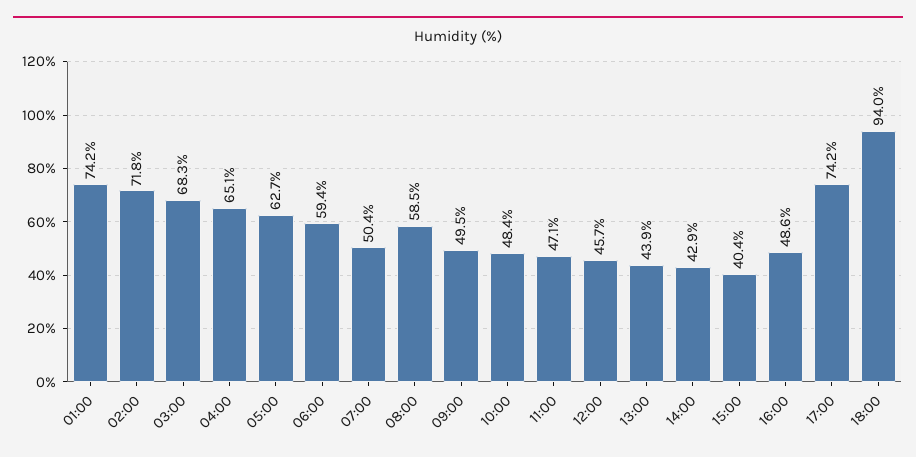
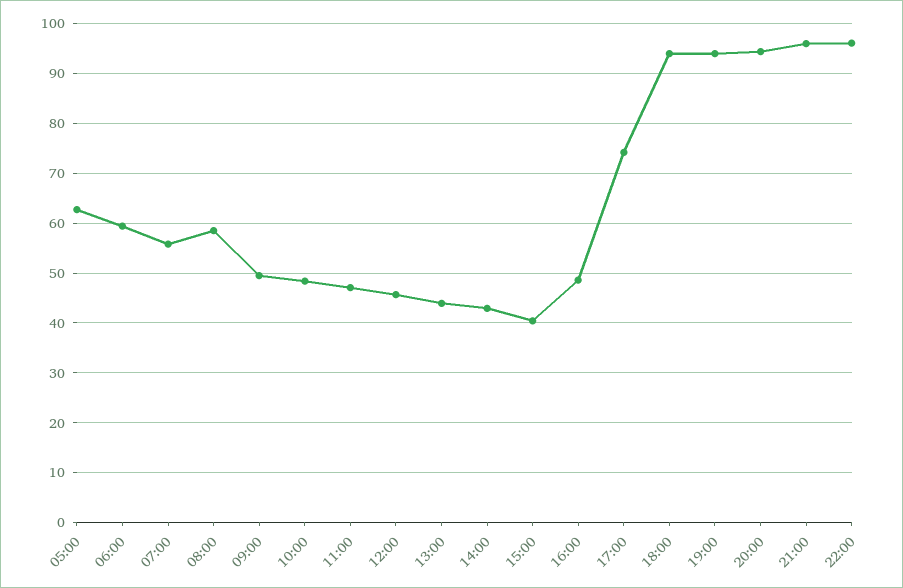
01:00: 74.2 -> none
02:00: 71.8 -> none
03:00: 68.3 -> none
04:00: 65.1 -> none
07:00: 50.4 -> 56
19:00: none -> 94
20:00: none -> 94
21:00: none -> 96
22:00: none -> 96

